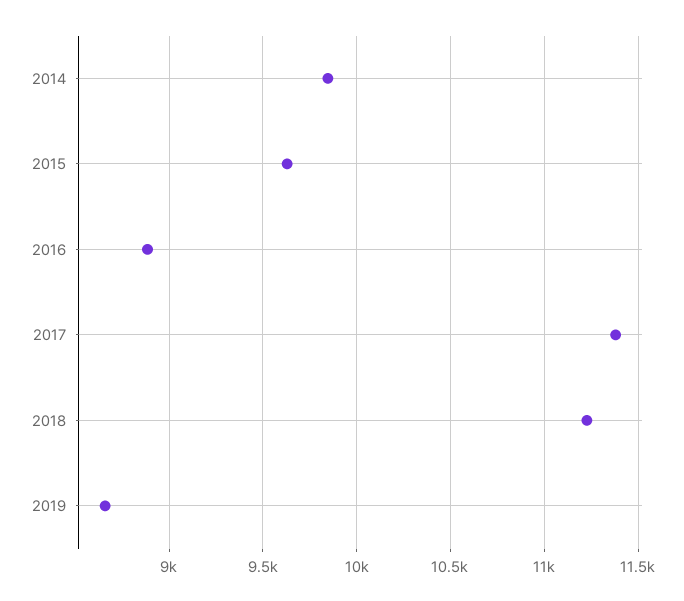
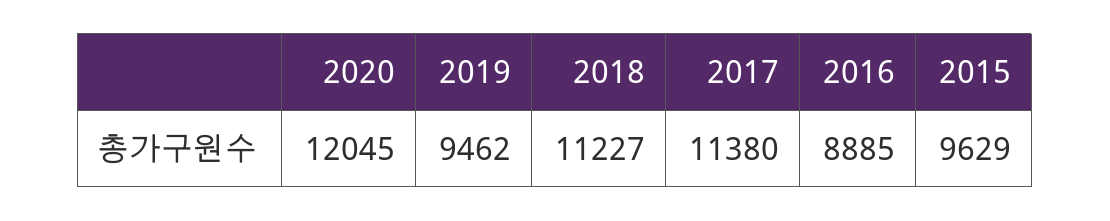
2014: 9850 -> none
2019: 8650 -> 9462
2020: none -> 12045

